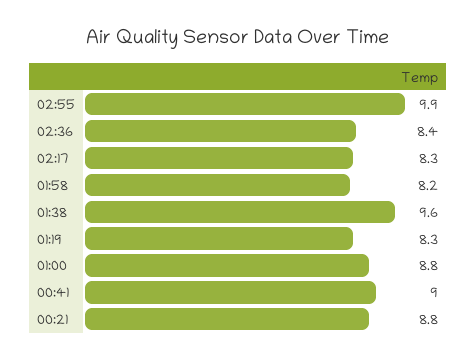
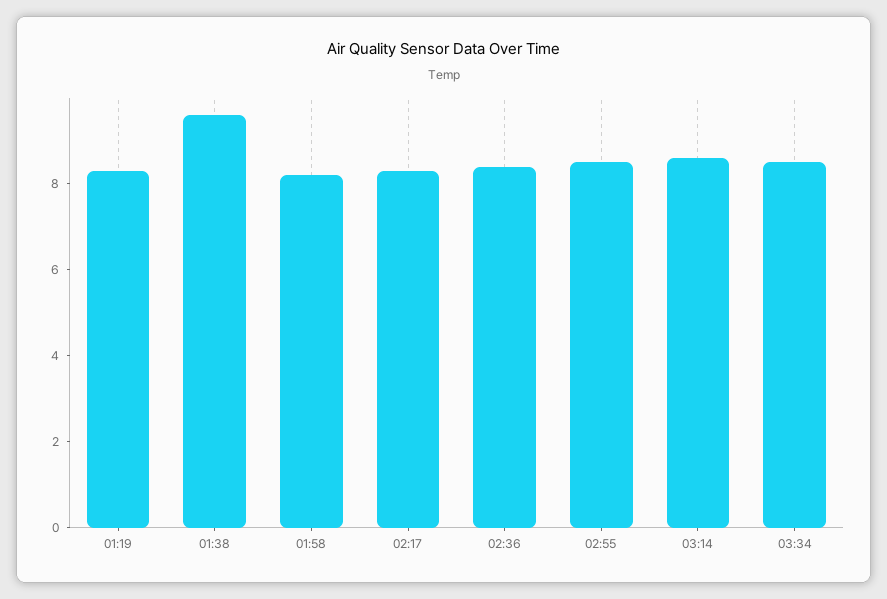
02:55: 9.9 -> 8.5
01:00: 8.8 -> none
00:41: 9 -> none
00:21: 8.8 -> none
03:14: none -> 8.5
03:34: none -> 8.5

